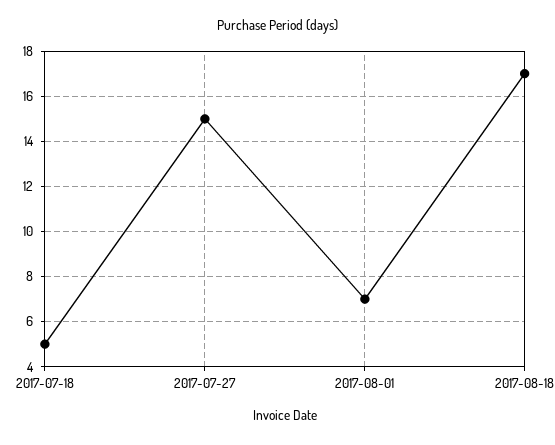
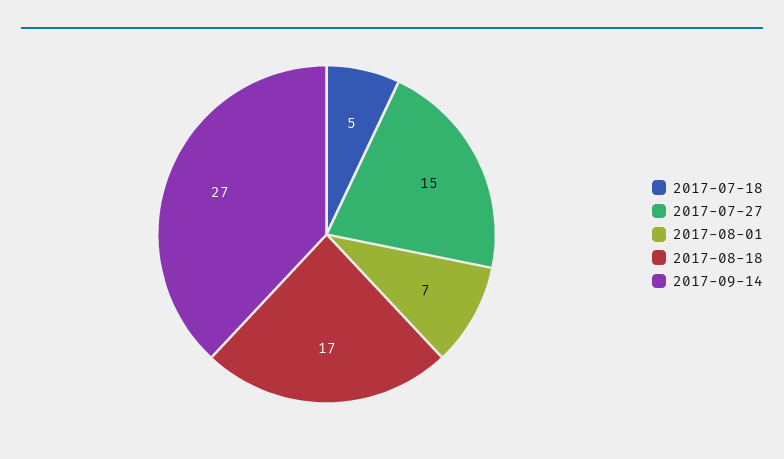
2017-09-14: none -> 27

